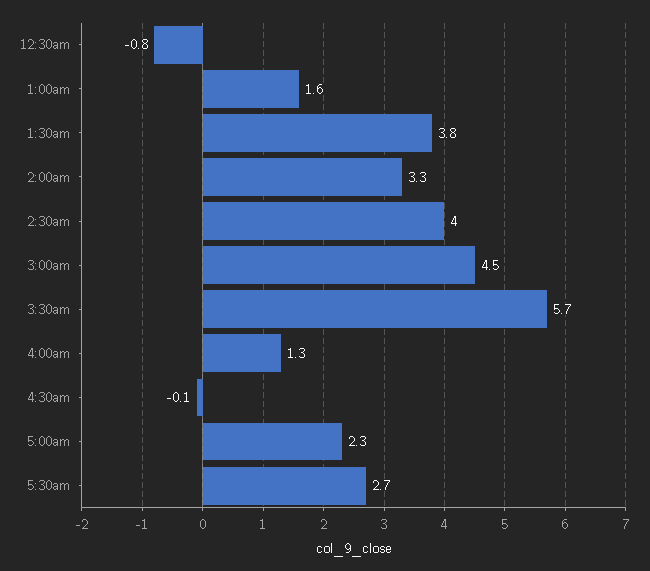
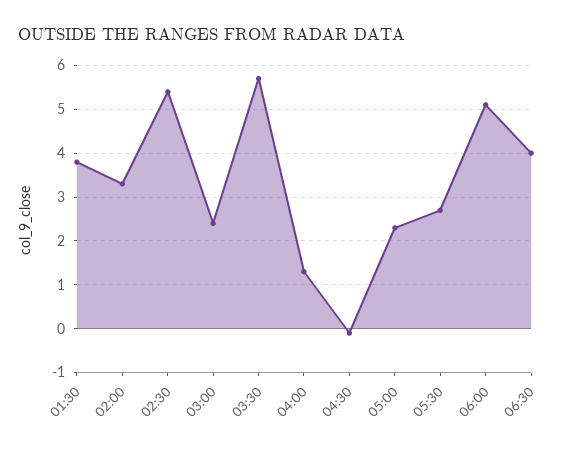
12:30am: -0.8 -> none
1:00am: 1.6 -> none
2:30am: 4 -> 5.5
3:00am: 4.5 -> 2.5
06:00: none -> 5
06:30: none -> 4

